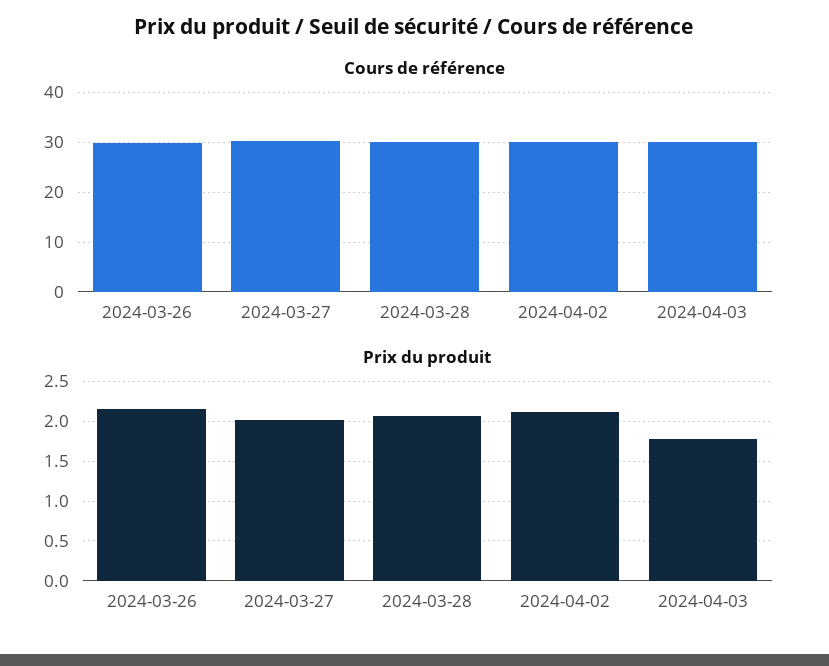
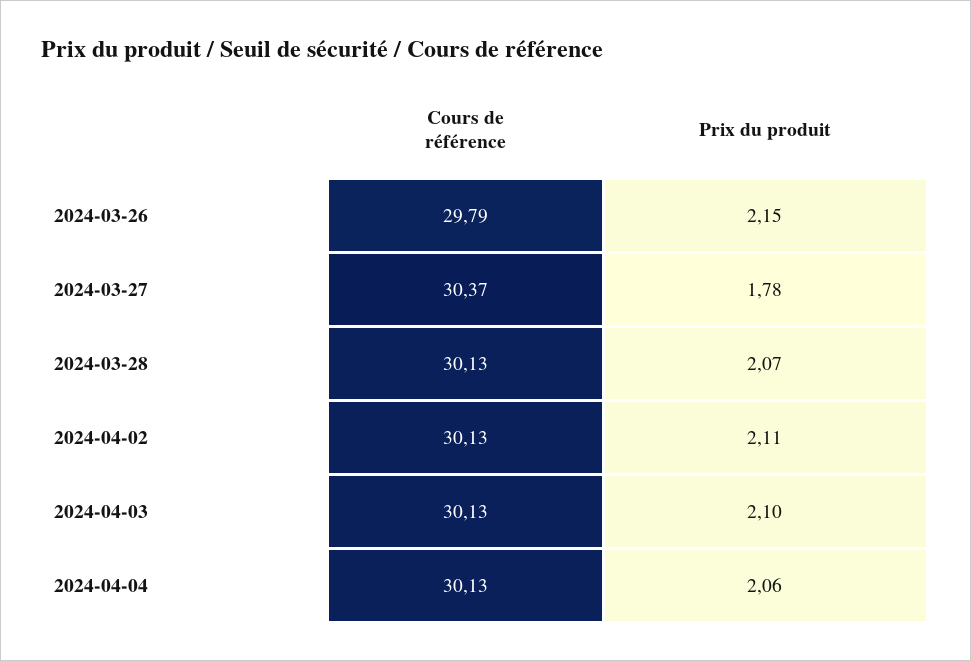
Prix du produit, 2024-03-27: 2 -> 1.78
Prix du produit, 2024-04-03: 1.8 -> 2.1
Cours de référence, 2024-04-04: none -> 30.13
Prix du produit, 2024-04-04: none -> 2.06

